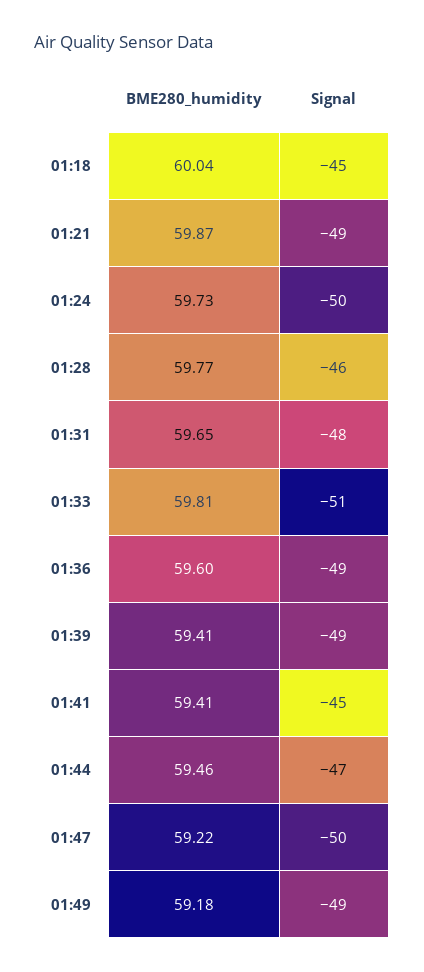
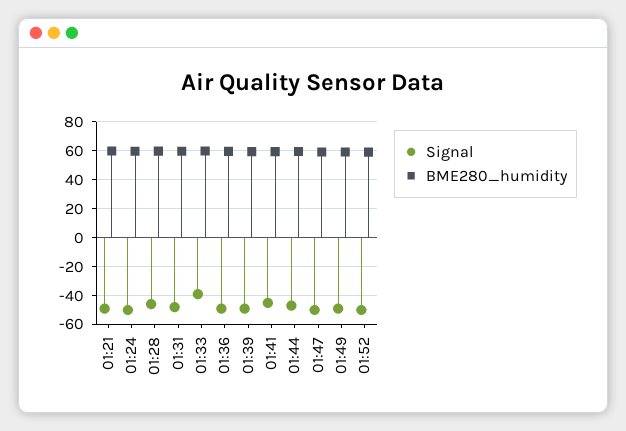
BME280_humidity, 01:18: 60.04 -> none
Signal, 01:18: -45 -> none
Signal, 01:33: -51 -> -40
Signal, 01:52: none -> -50
BME280_humidity, 01:52: none -> 60

